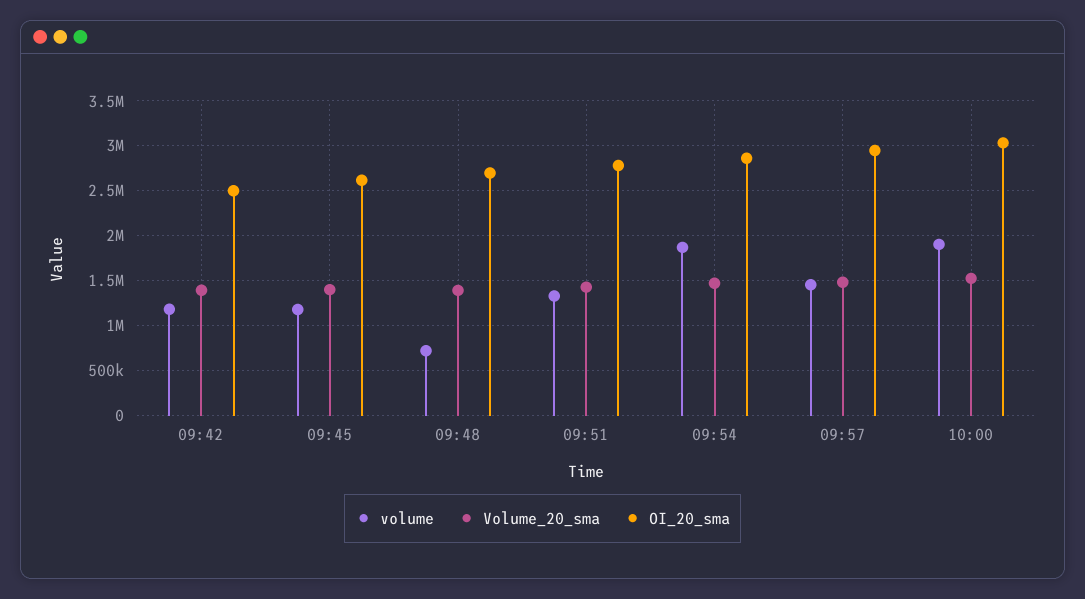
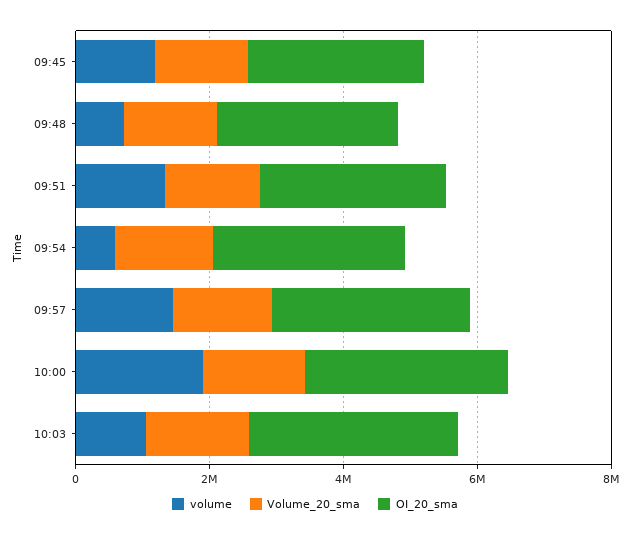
volume, 09:42: 1200000 -> none
Volume_20_sma, 09:42: 1400000 -> none
OI_20_sma, 09:42: 2500000 -> none
volume, 09:54: 1900000 -> 500000
volume, 10:03: none -> 1000000
Volume_20_sma, 10:03: none -> 1500000
OI_20_sma, 10:03: none -> 3000000

